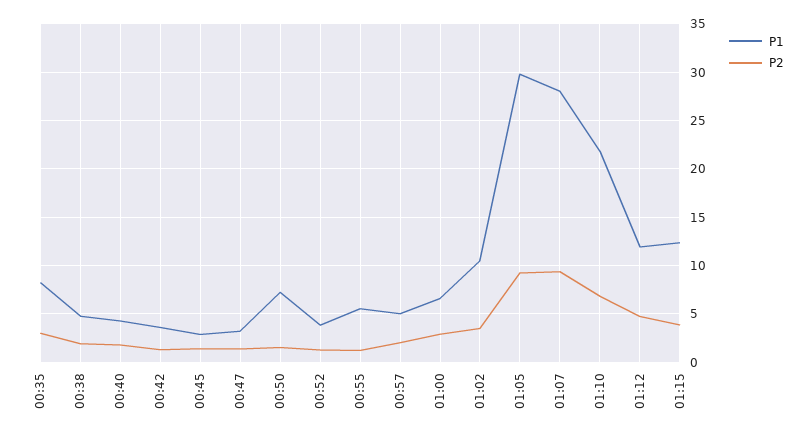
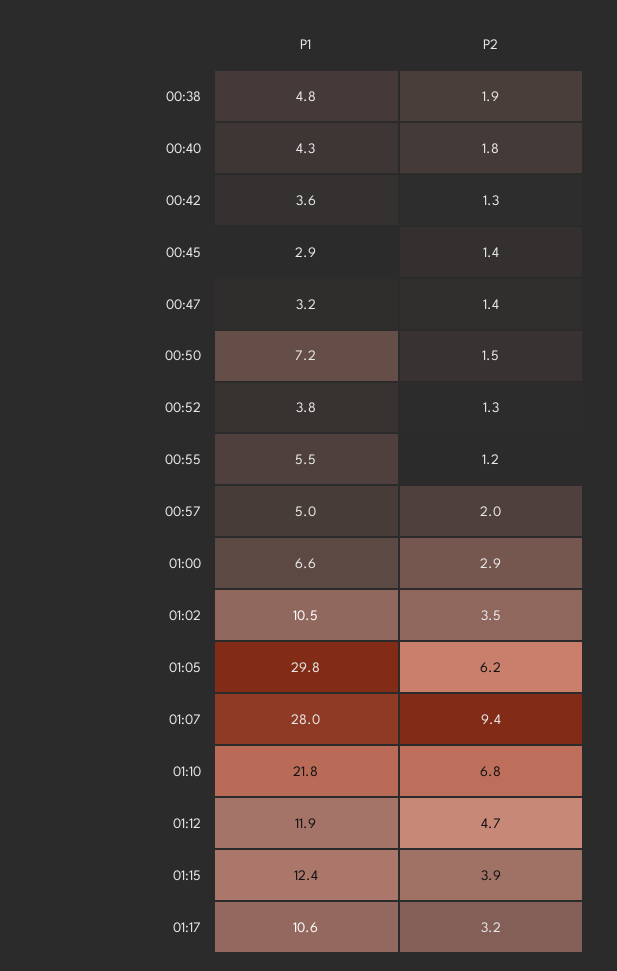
P1, 00:35: 8 -> none
P2, 00:35: 3 -> none
P2, 01:05: 9 -> 6.2
P1, 01:17: none -> 10.6
P2, 01:17: none -> 3.2

